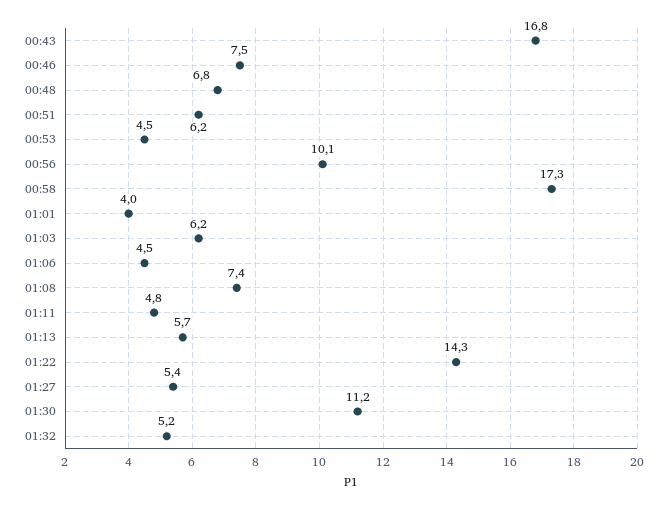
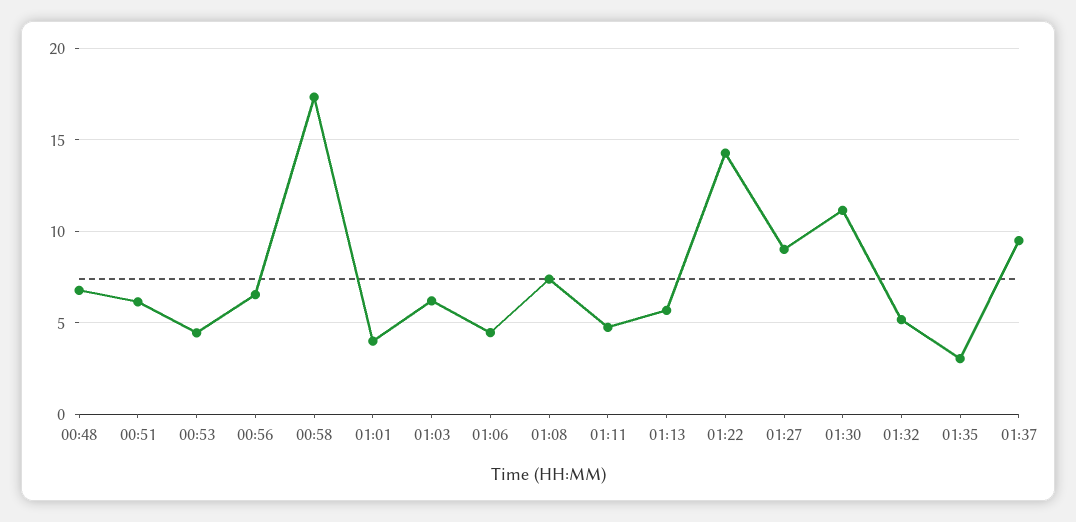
00:43: 16.8 -> none
00:46: 7.5 -> none
00:56: 10.1 -> 6.5
01:27: 5.4 -> 9
01:35: none -> 3
01:37: none -> 9.5

